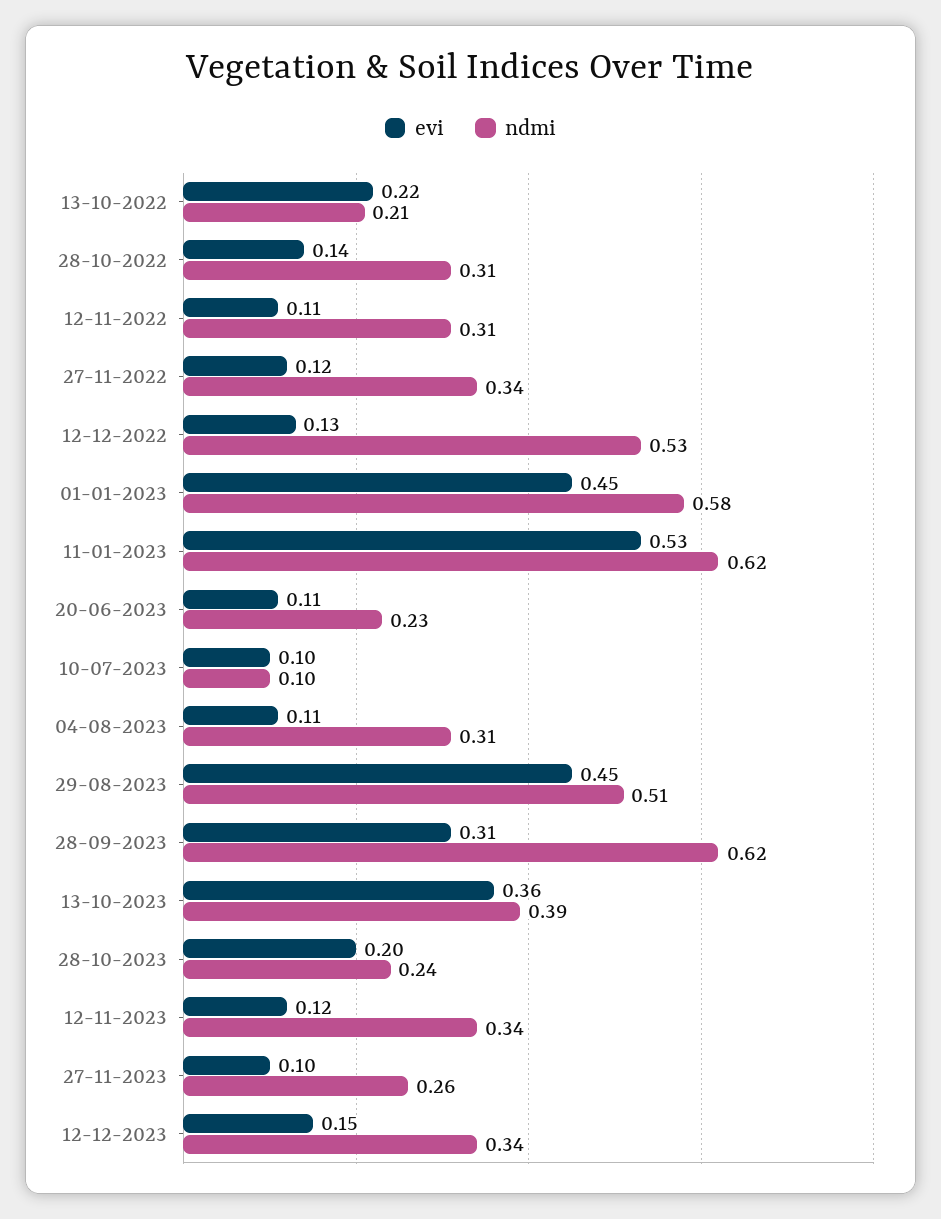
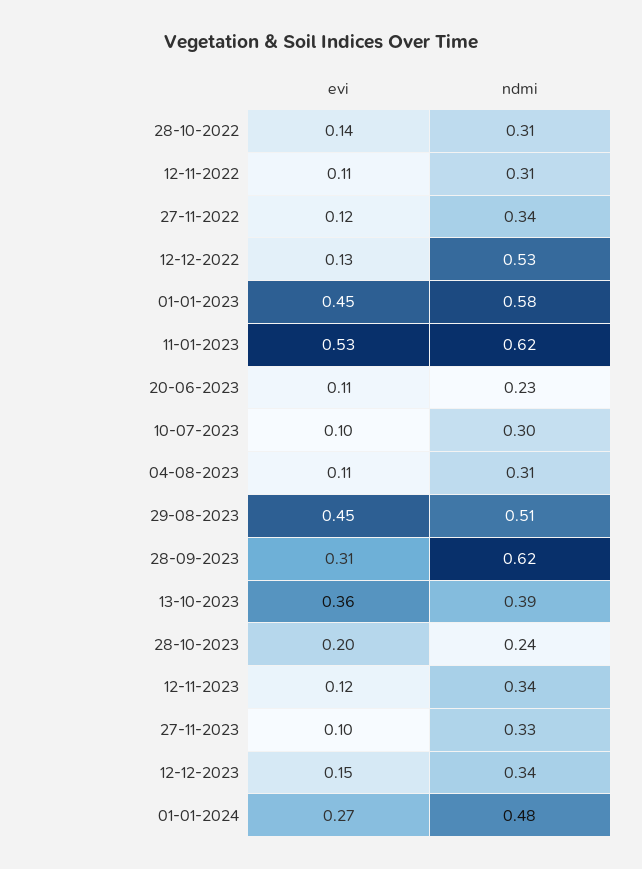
evi, 13-10-2022: 0.22 -> none
ndmi, 13-10-2022: 0.21 -> none
ndmi, 10-07-2023: 0.1 -> 0.3
ndmi, 27-11-2023: 0.26 -> 0.33
evi, 01-01-2024: none -> 0.27
ndmi, 01-01-2024: none -> 0.48

